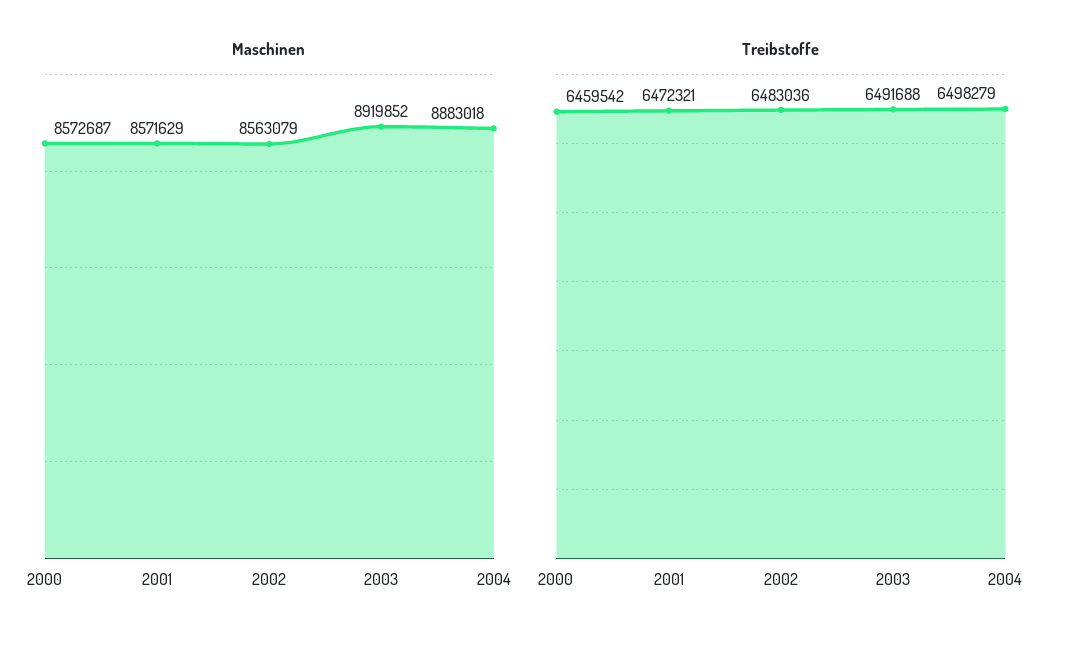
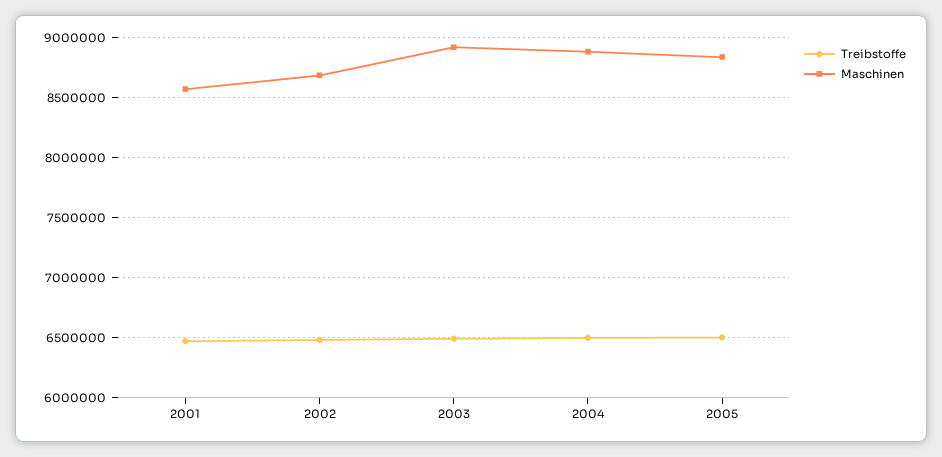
Maschinen, 2000: 8572687 -> none
Maschinen, 2002: 8563079 -> 8700000
Treibstoffe, 2000: 6459542 -> none
Treibstoffe, 2005: none -> 6500000
Maschinen, 2005: none -> 8850000

